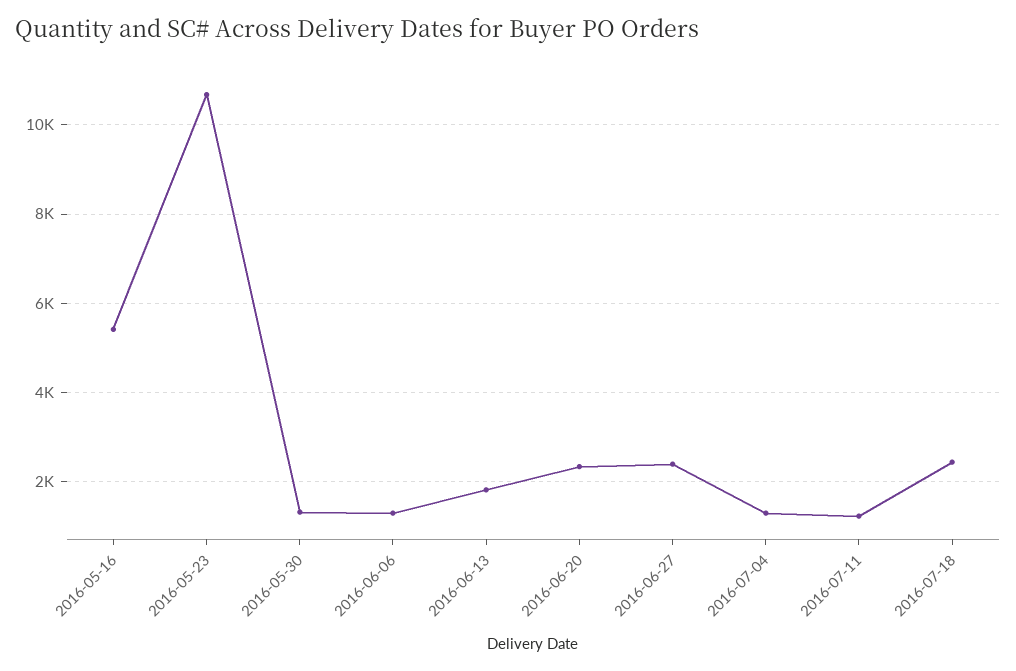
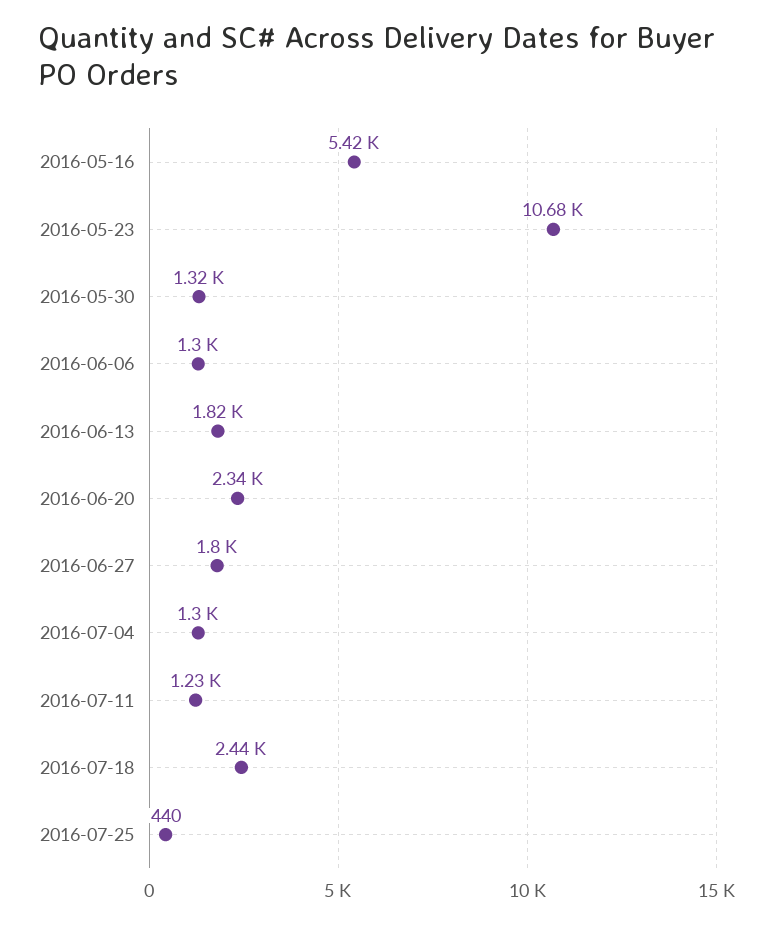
2016-06-27: 2400 -> 1800
2016-07-25: none -> 440

